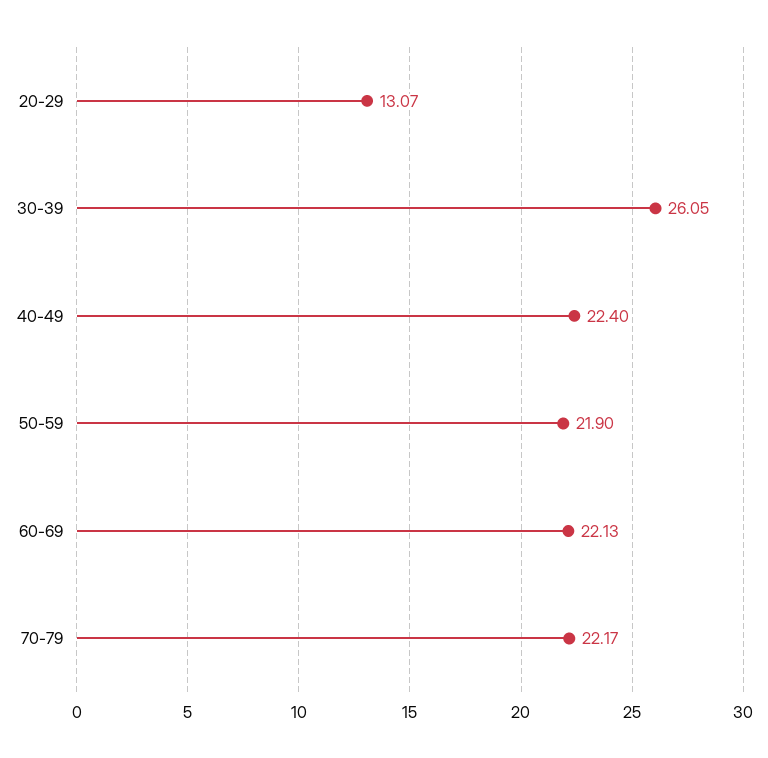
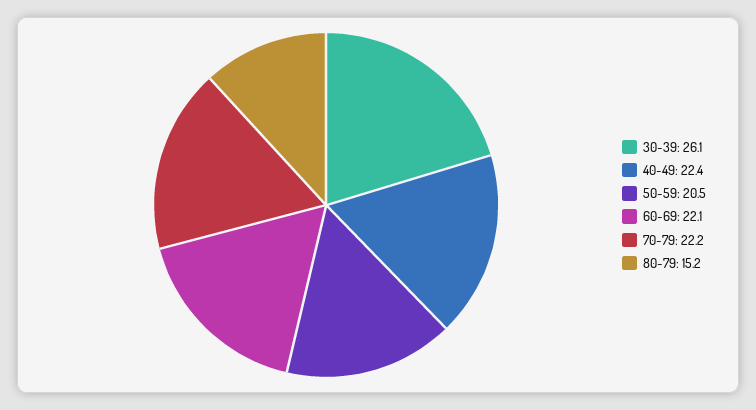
20-29: 13.07 -> none
50-59: 21.9 -> 20.5
80-79: none -> 15.2

